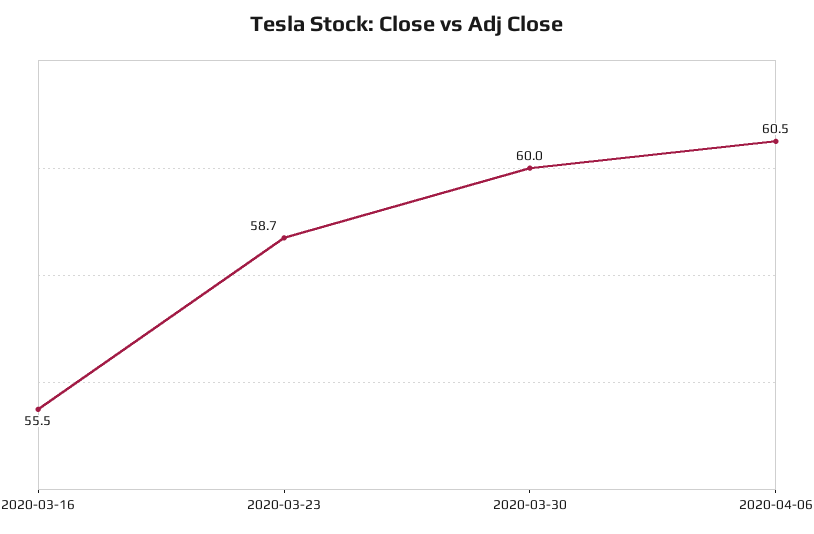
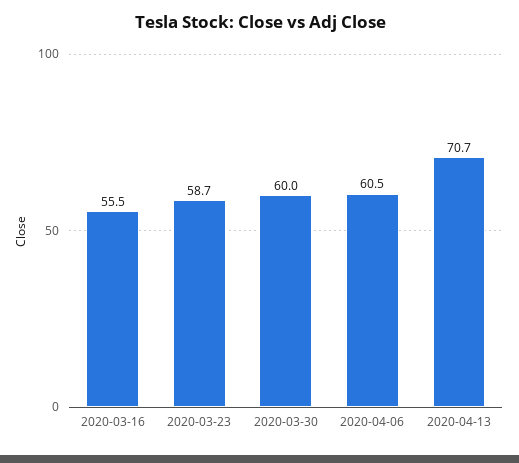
2020-04-13: none -> 70.7

